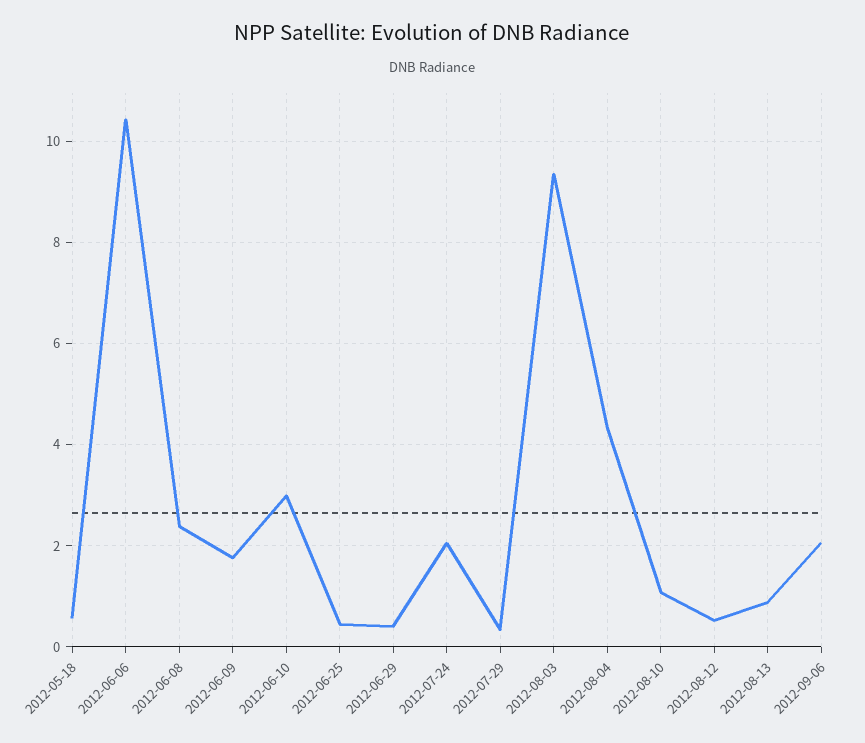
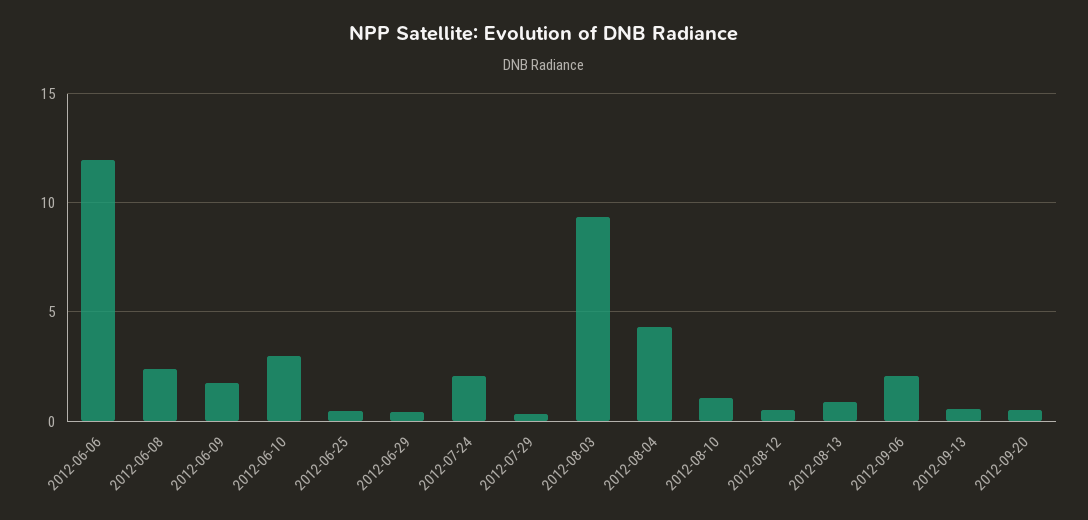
2012-05-18: 0.6 -> none
2012-06-06: 10.4 -> 12
2012-09-13: none -> 0.5
2012-09-20: none -> 0.5

